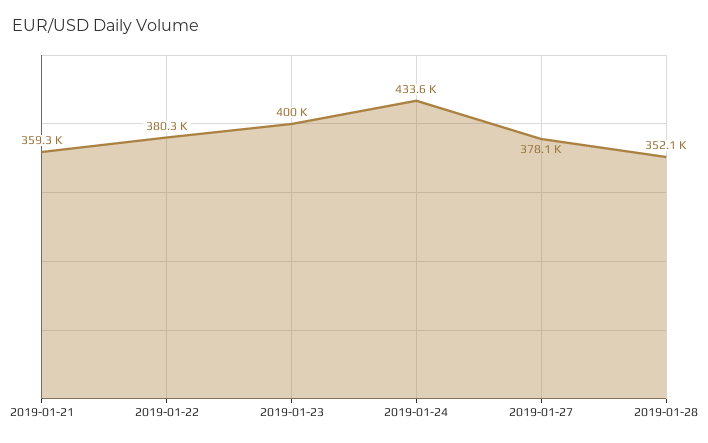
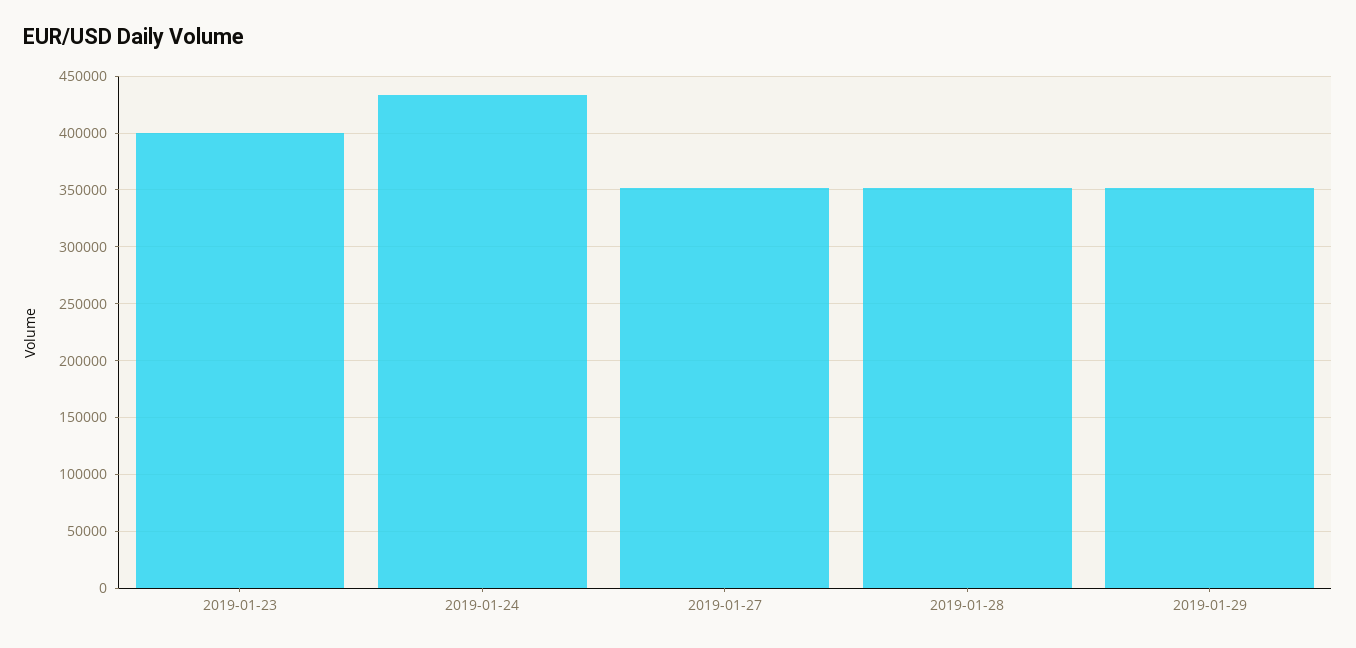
2019-01-21: 359300 -> none
2019-01-22: 380300 -> none
2019-01-27: 378100 -> 350000
2019-01-29: none -> 350000

